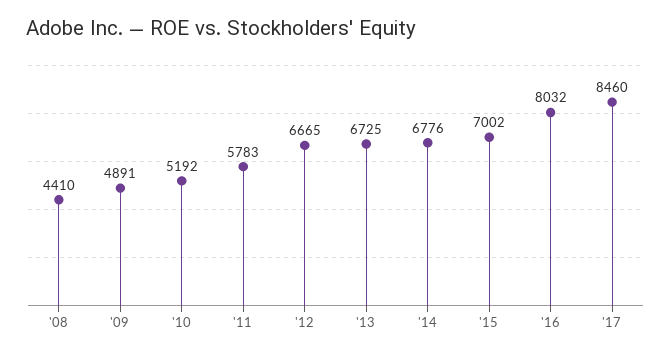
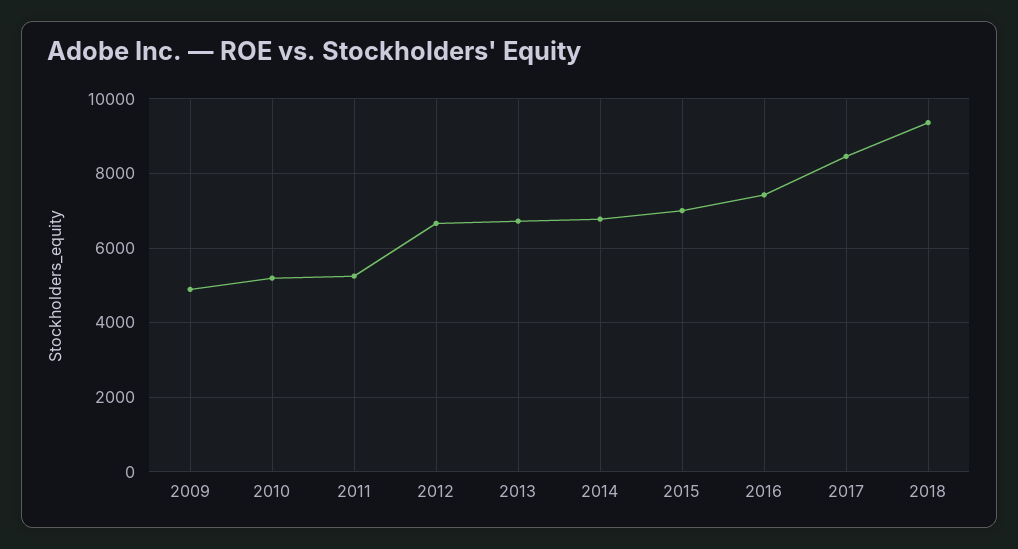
'08: 4410 -> none
'11: 5783 -> 5200
'16: 8032 -> 7400
2018: none -> 9400

